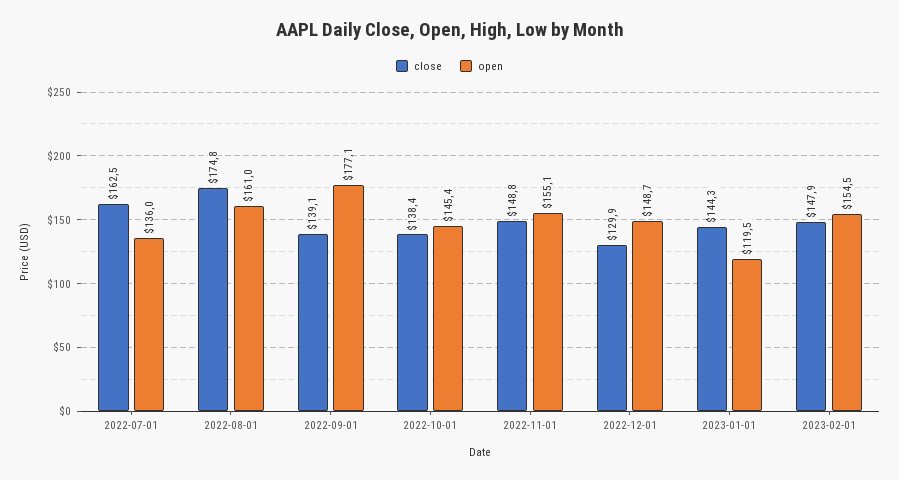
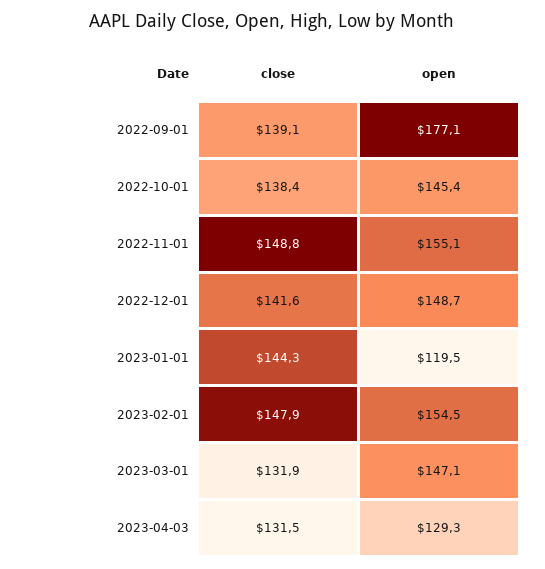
close, 2022-07-01: 162.5 -> none
open, 2022-07-01: 136 -> none
close, 2022-08-01: 174.8 -> none
open, 2022-08-01: 161 -> none
close, 2022-12-01: 129.9 -> 141.6
close, 2023-03-01: none -> 131.9
open, 2023-03-01: none -> 147.1
close, 2023-04-03: none -> 131.5
open, 2023-04-03: none -> 129.3

